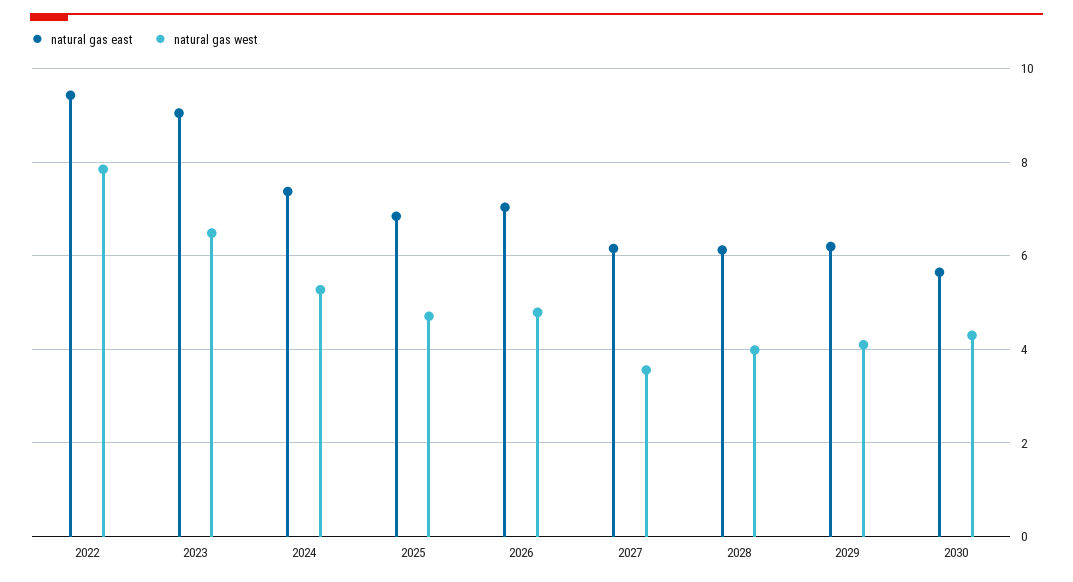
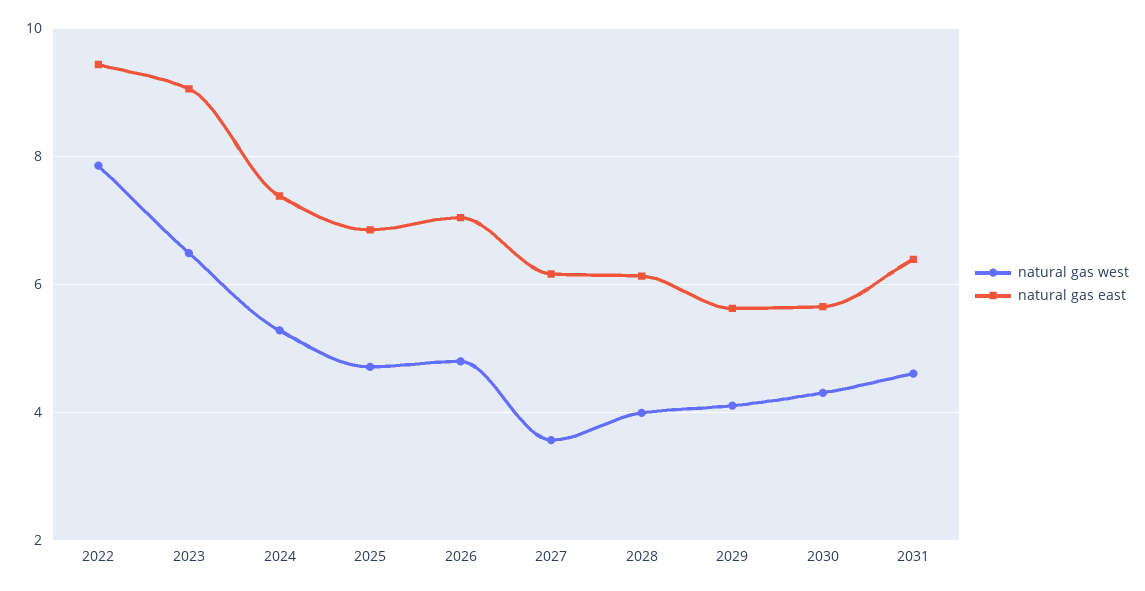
natural gas east, 2029: 6.2 -> 5.6
natural gas west, 2031: none -> 4.6
natural gas east, 2031: none -> 6.4

